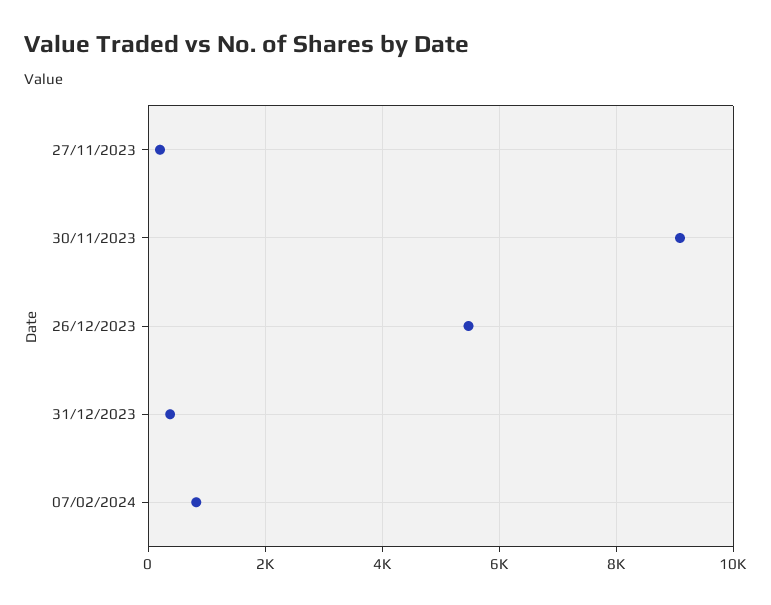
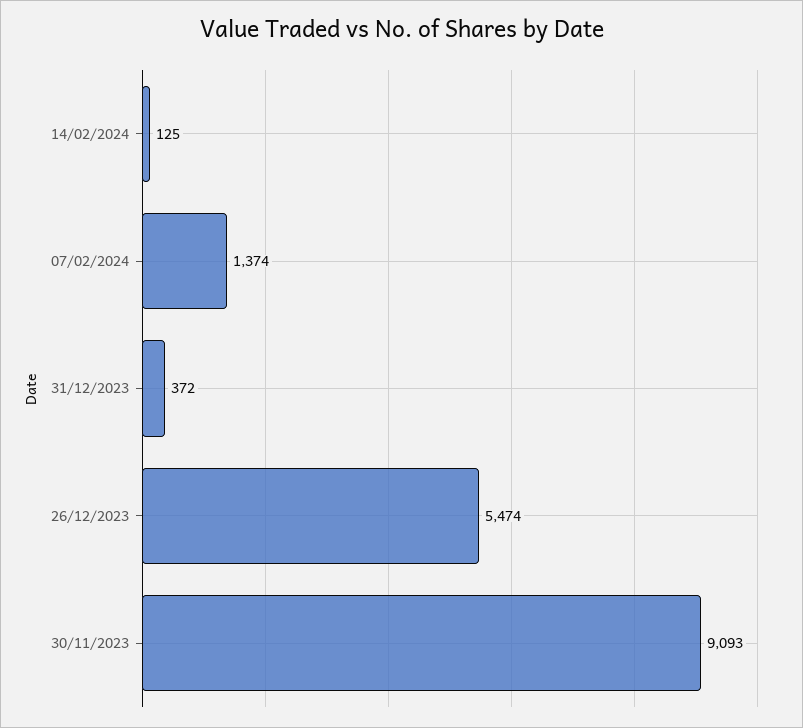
27/11/2023: 200 -> none
07/02/2024: 800 -> 1374
14/02/2024: none -> 125

